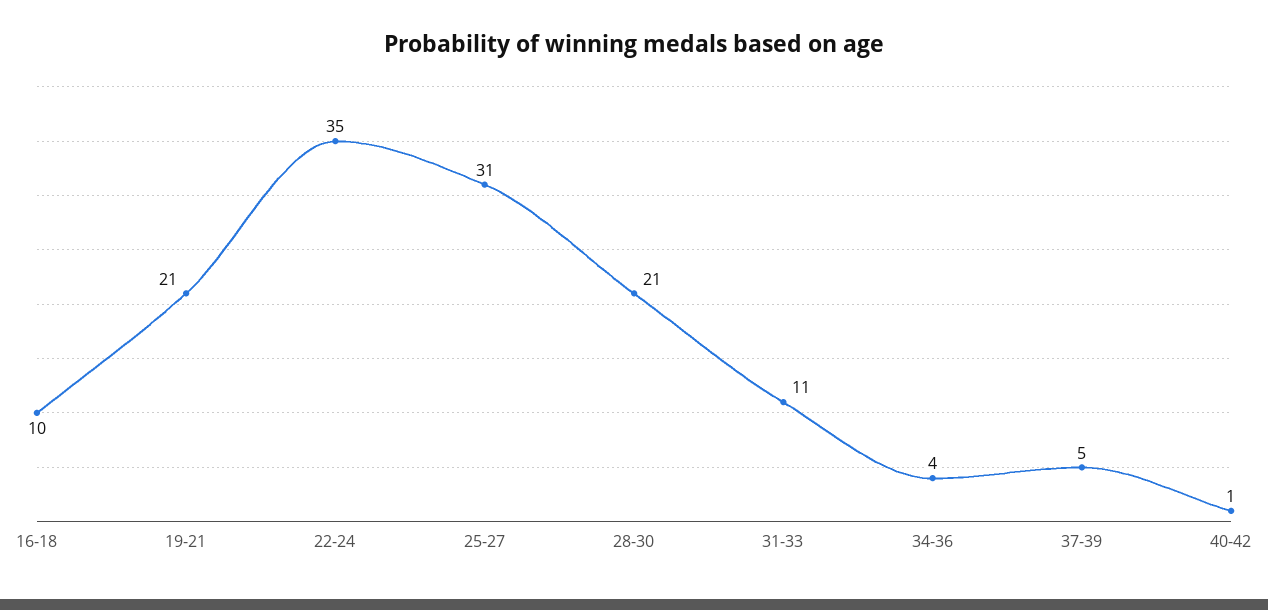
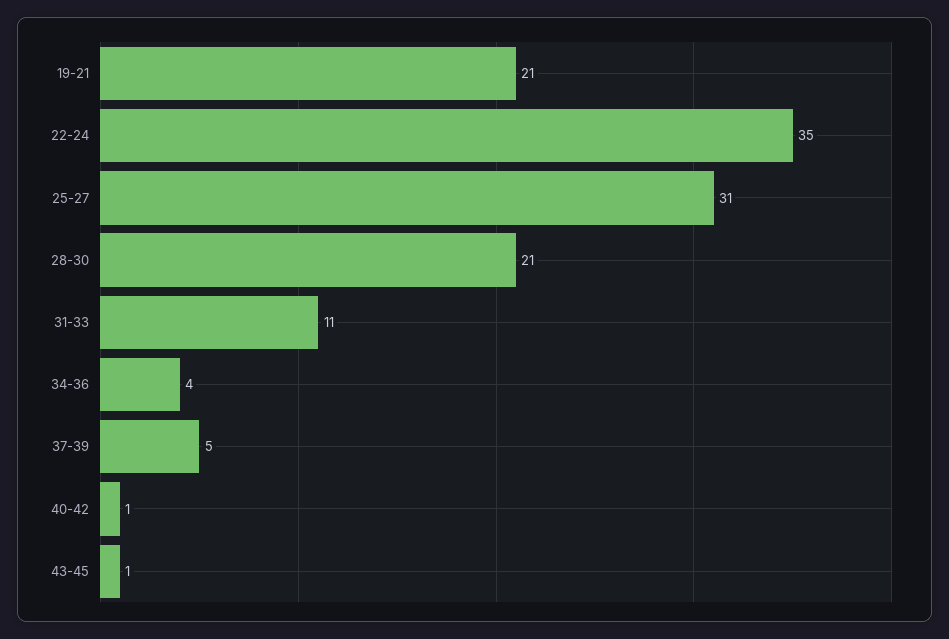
16-18: 10 -> none
43-45: none -> 1

